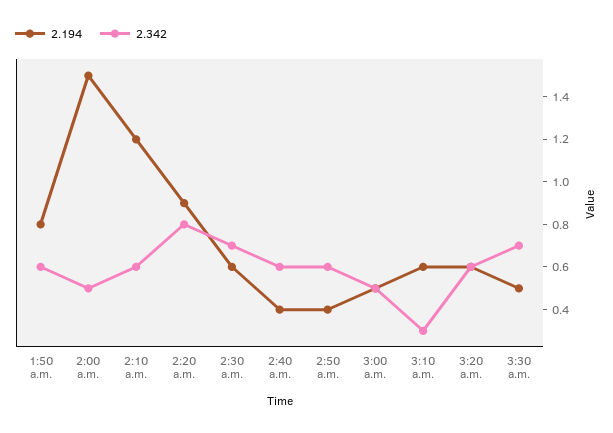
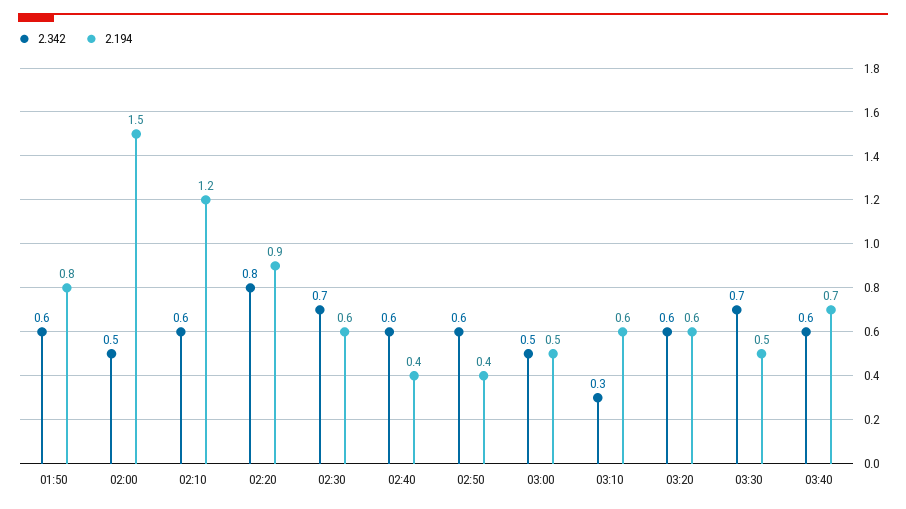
2.342, 03:40: none -> 0.6
2.194, 03:40: none -> 0.7

